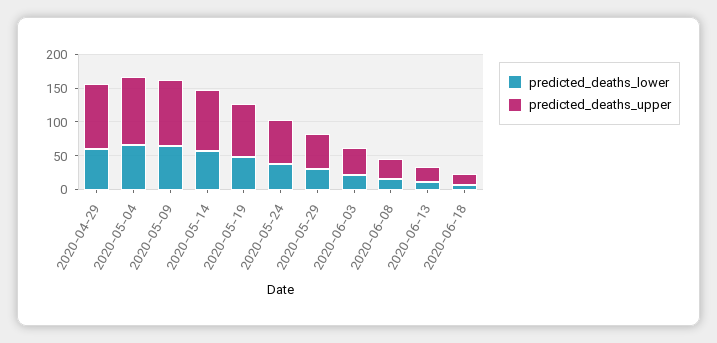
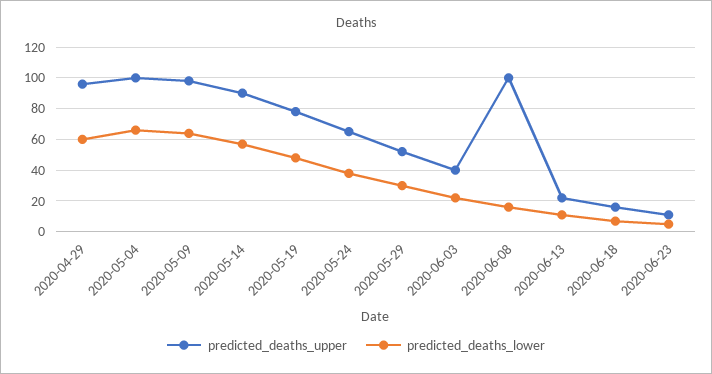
predicted_deaths_upper, 2020-06-08: 25 -> 100
predicted_deaths_upper, 2020-06-23: none -> 10
predicted_deaths_lower, 2020-06-23: none -> 5

